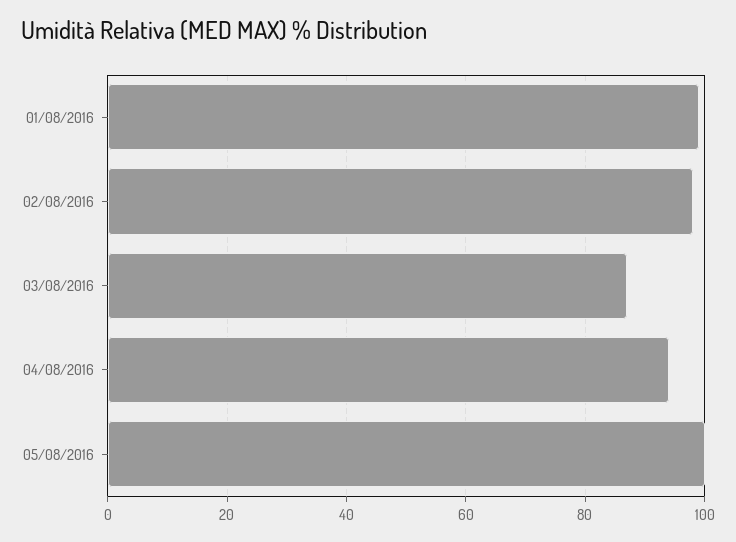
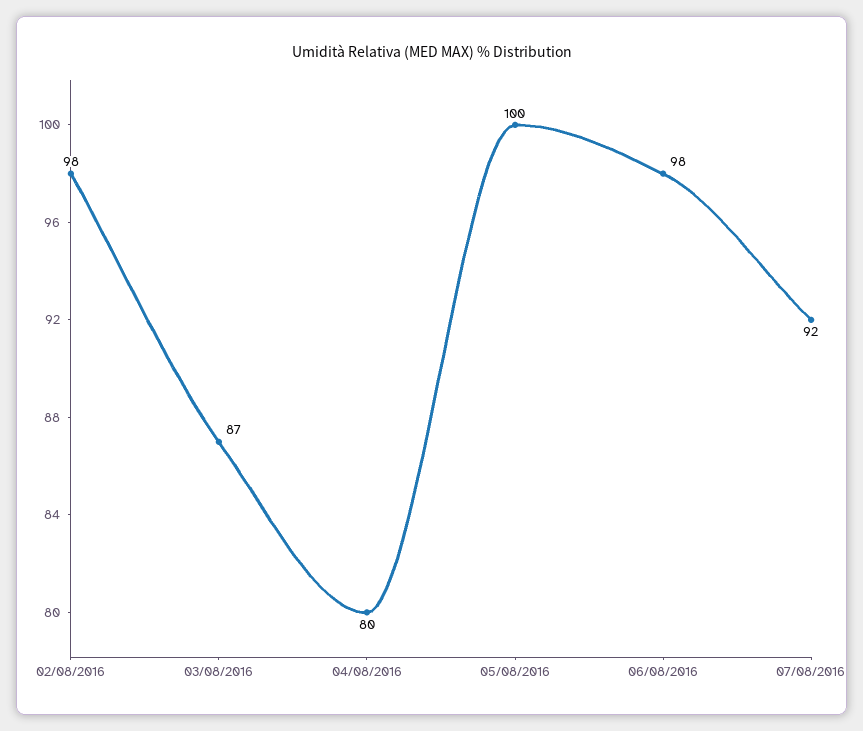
01/08/2016: 100 -> none
04/08/2016: 95 -> 80
06/08/2016: none -> 98
07/08/2016: none -> 92

